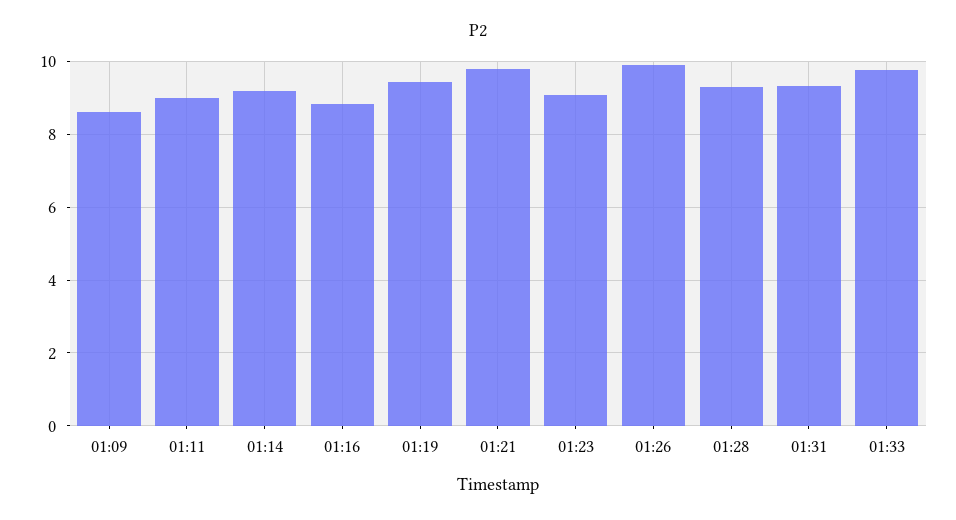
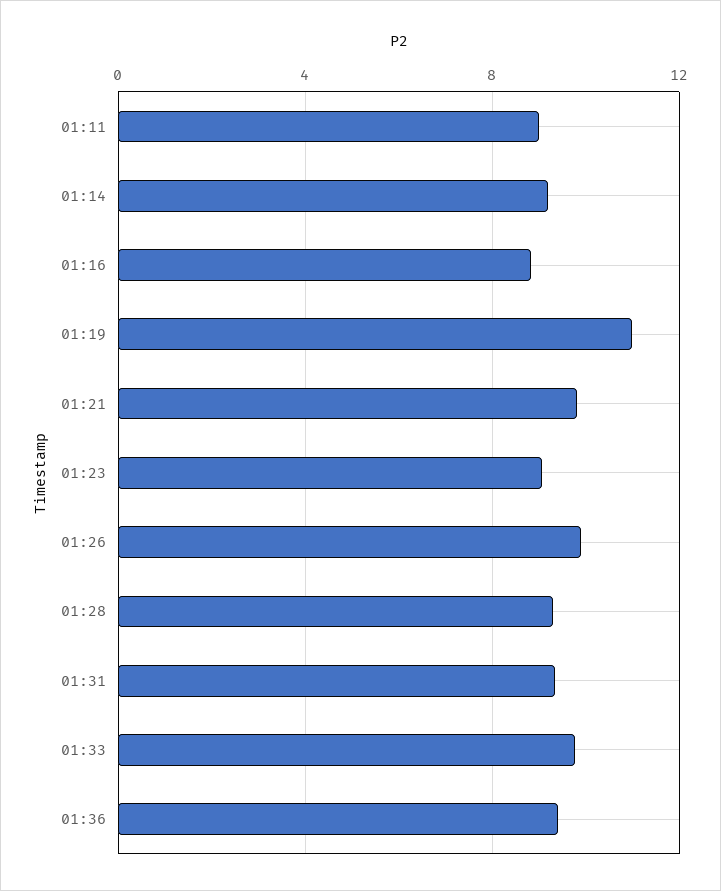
01:09: 8.6 -> none
01:19: 9.4 -> 11
01:36: none -> 9.5

